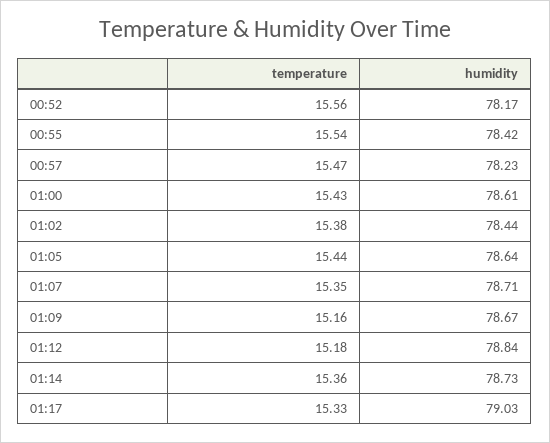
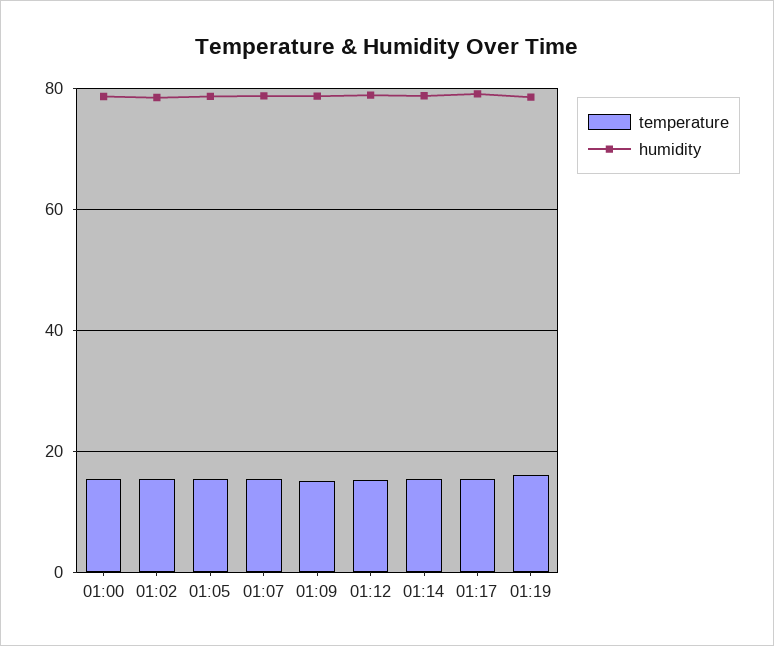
temperature, 00:52: 15.56 -> none
humidity, 00:52: 78.17 -> none
temperature, 00:55: 15.54 -> none
humidity, 00:55: 78.42 -> none
temperature, 00:57: 15.47 -> none
humidity, 00:57: 78.23 -> none
temperature, 01:19: none -> 16
humidity, 01:19: none -> 78

